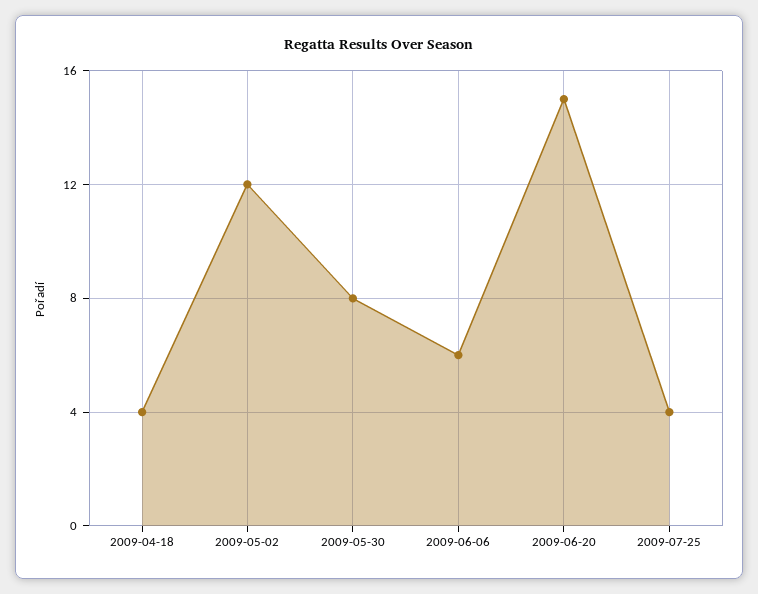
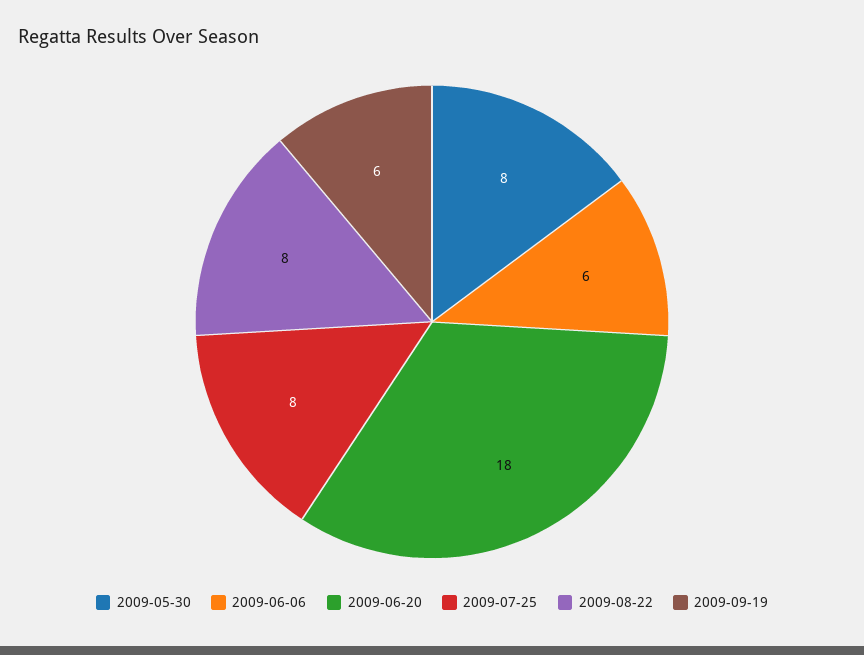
2009-04-18: 4 -> none
2009-05-02: 12 -> none
2009-06-20: 15 -> 18
2009-07-25: 4 -> 8
2009-08-22: none -> 8
2009-09-19: none -> 6

